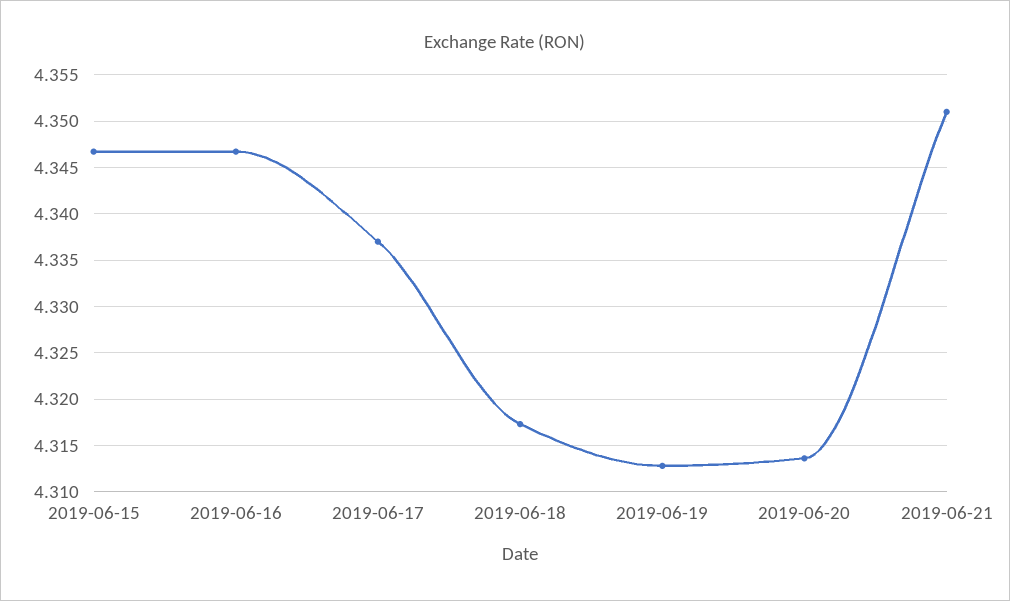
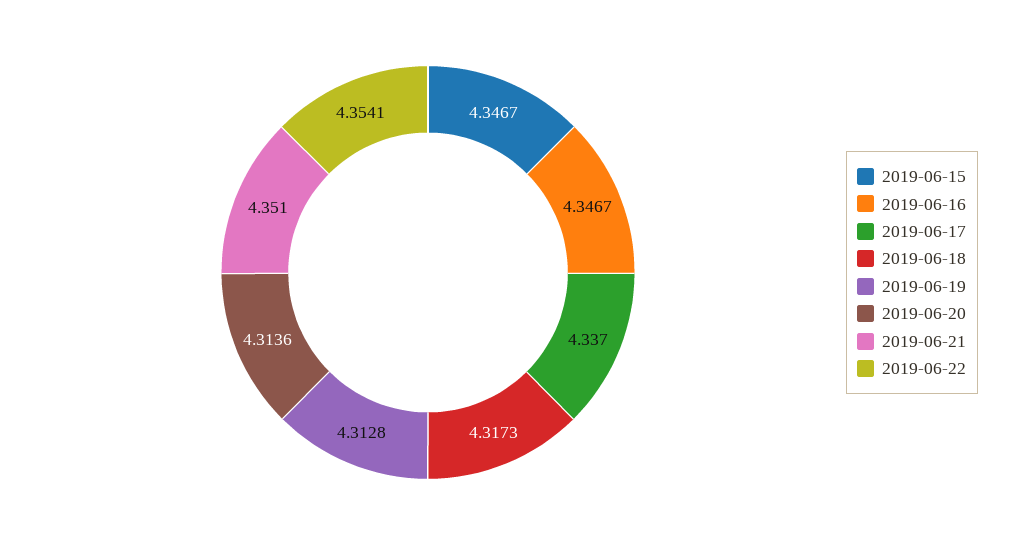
2019-06-22: none -> 4.3541

